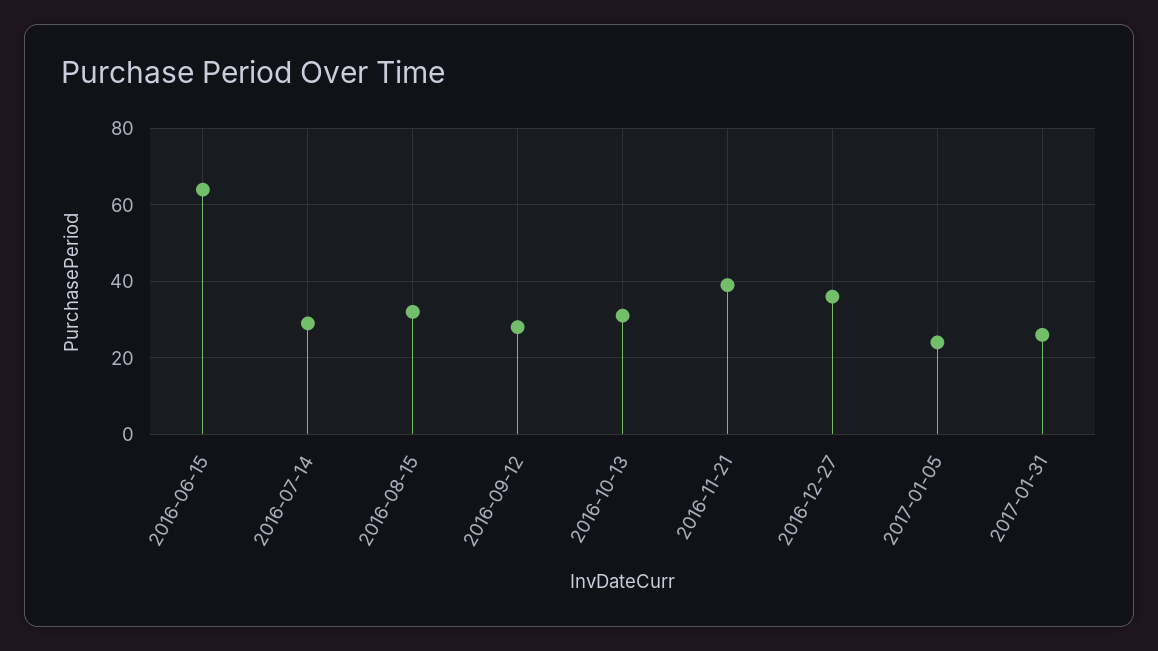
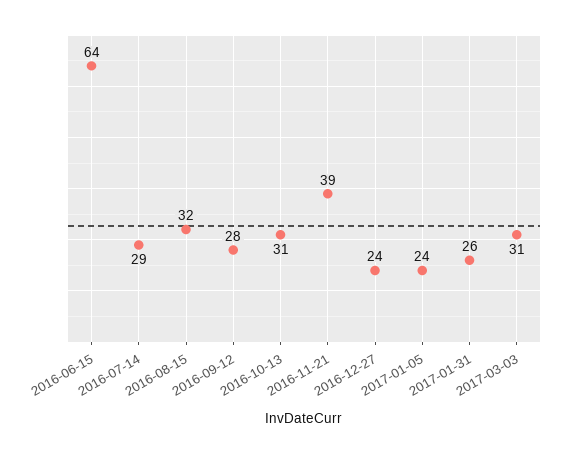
2016-12-27: 35 -> 24
2017-03-03: none -> 31

